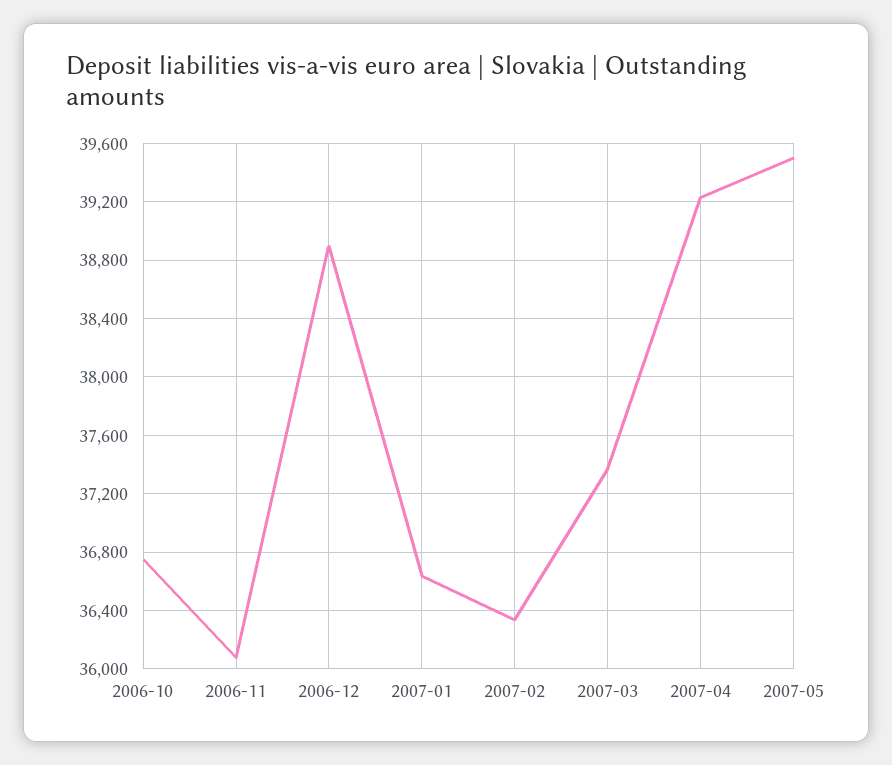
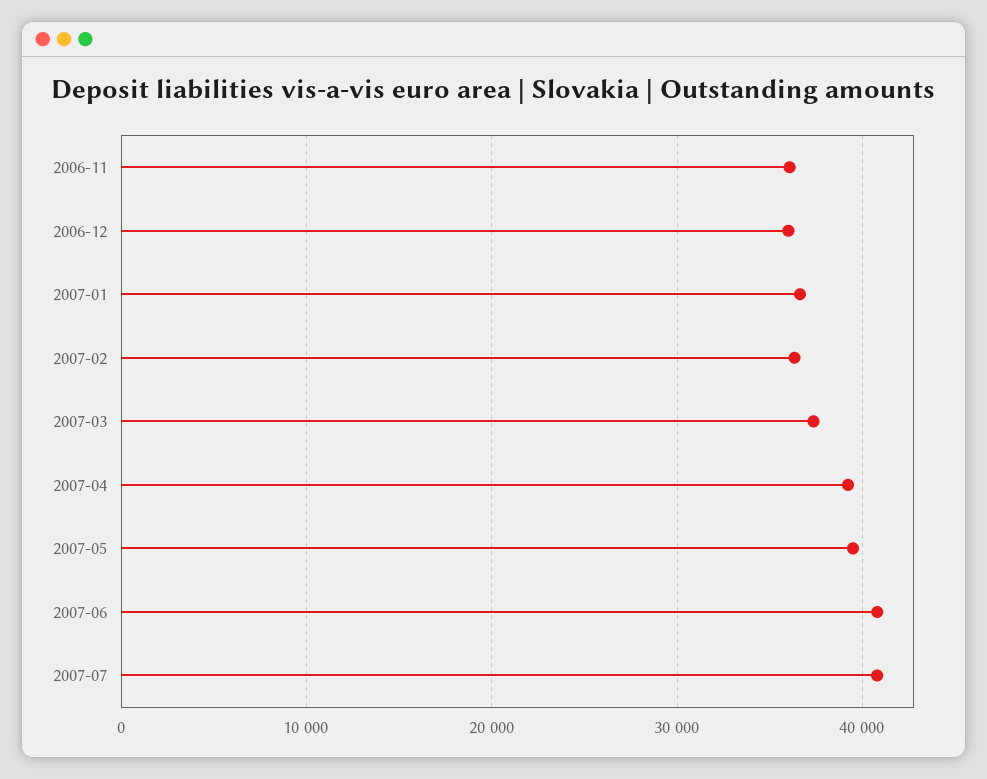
2006-10: 36750 -> none
2006-12: 38900 -> 36000
2007-06: none -> 41000
2007-07: none -> 41000

